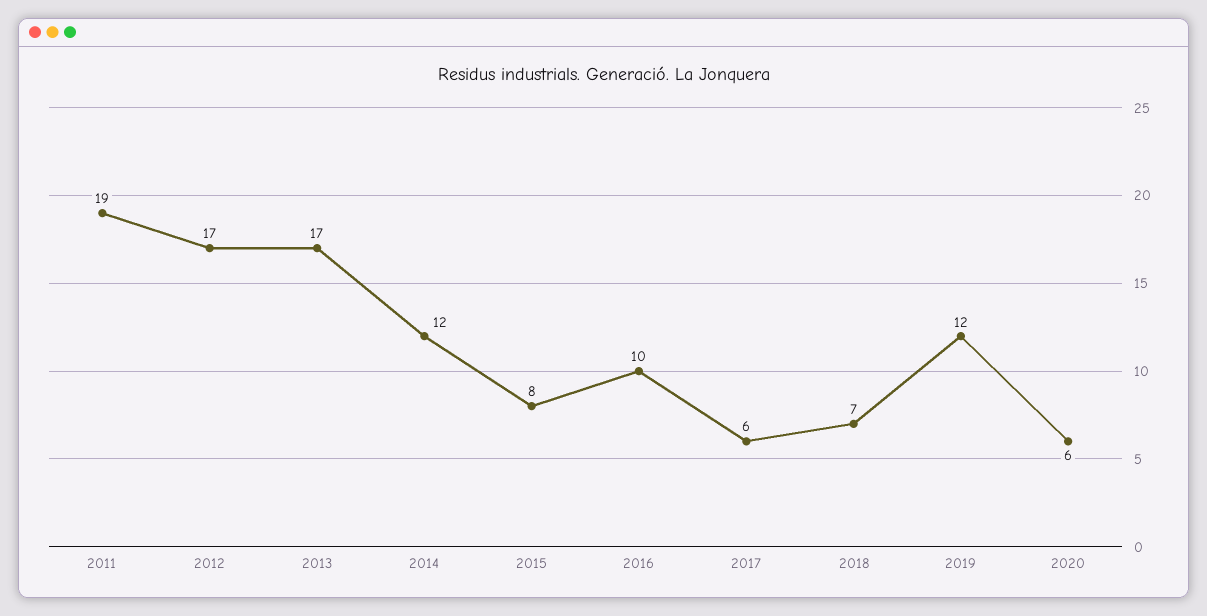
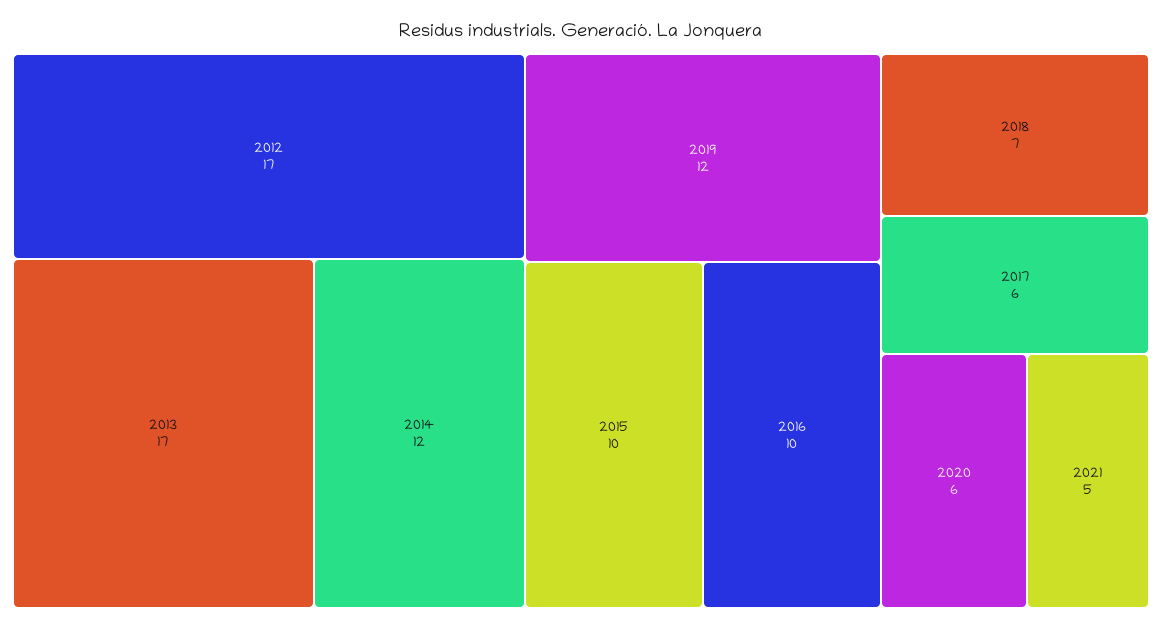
2011: 19 -> none
2015: 8 -> 10
2021: none -> 5

